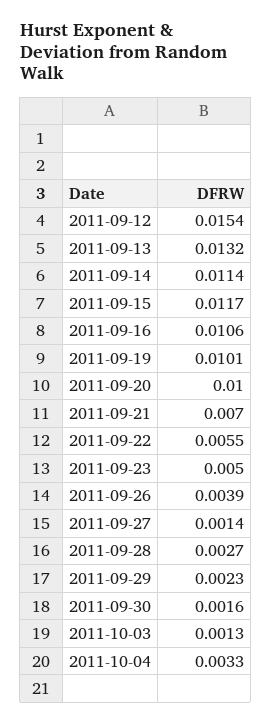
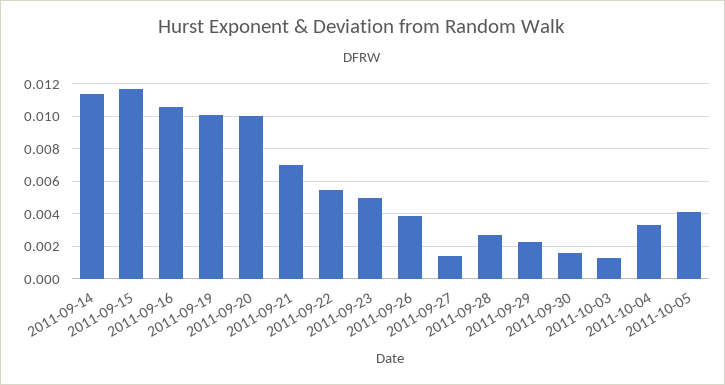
2011-09-12: 0.0154 -> none
2011-09-13: 0.0132 -> none
2011-10-05: none -> 0.004

